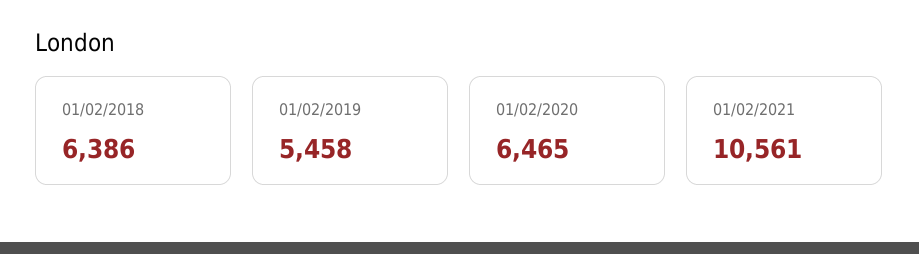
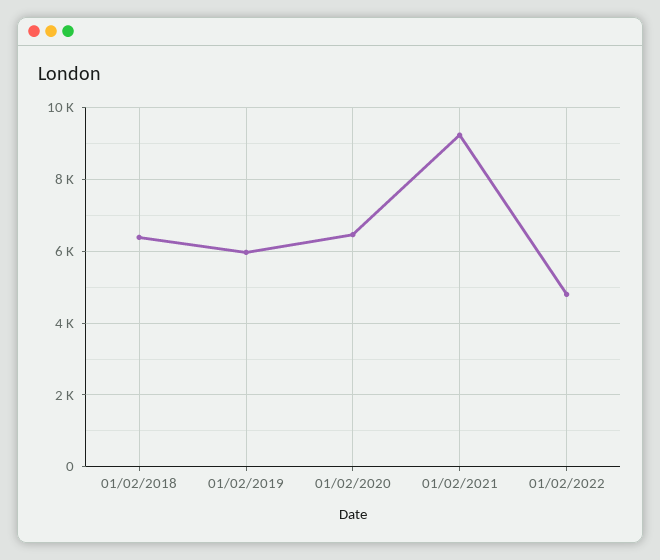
01/02/2019: 5458 -> 6000
01/02/2021: 10561 -> 9200
01/02/2022: none -> 4800

